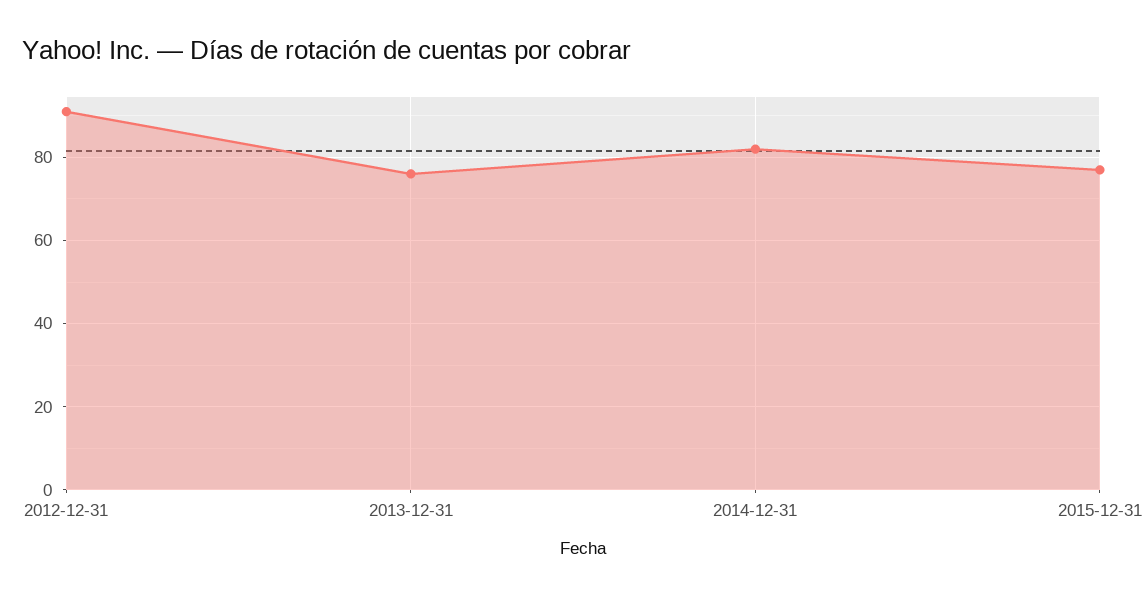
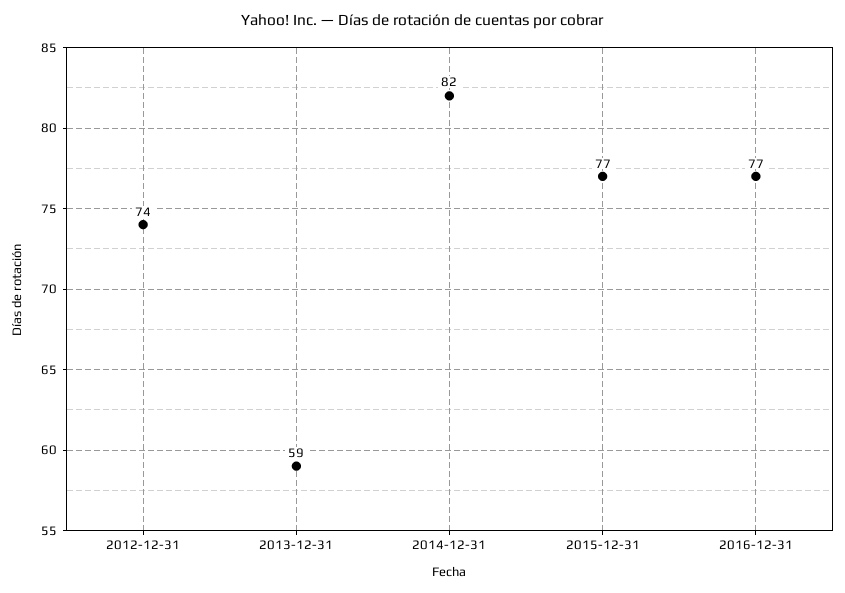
2012-12-31: 90 -> 74
2013-12-31: 75 -> 59
2016-12-31: none -> 77

